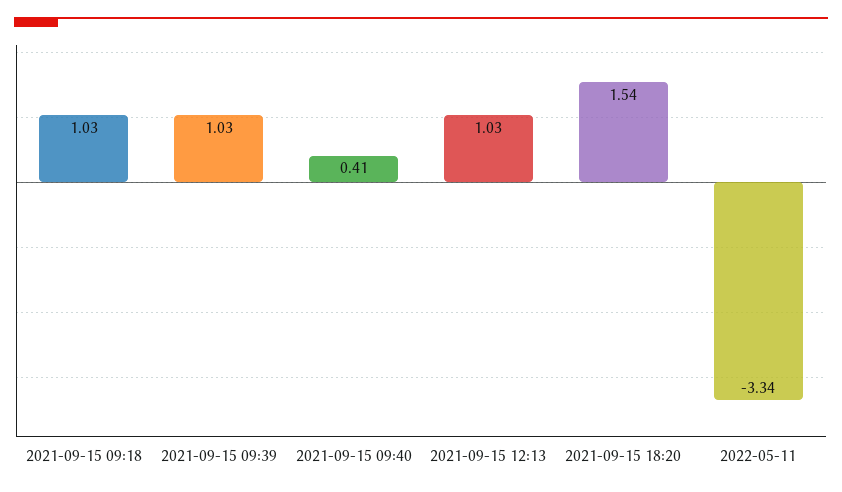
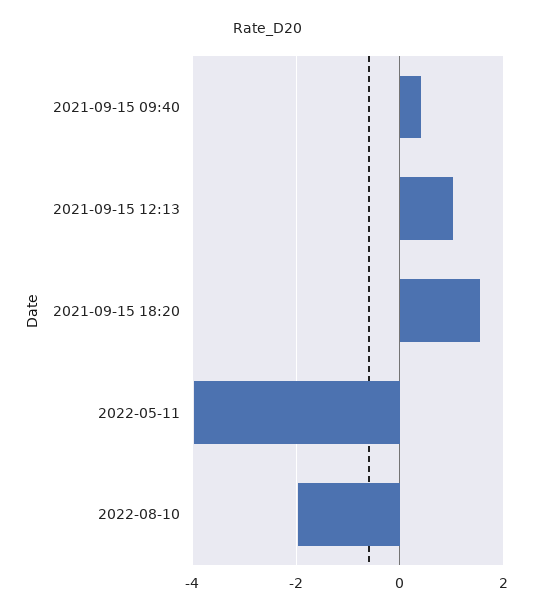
2021-09-15 09:18: 1.03 -> none
2021-09-15 09:39: 1.03 -> none
2022-05-11: -3.34 -> -4
2022-08-10: none -> -2

